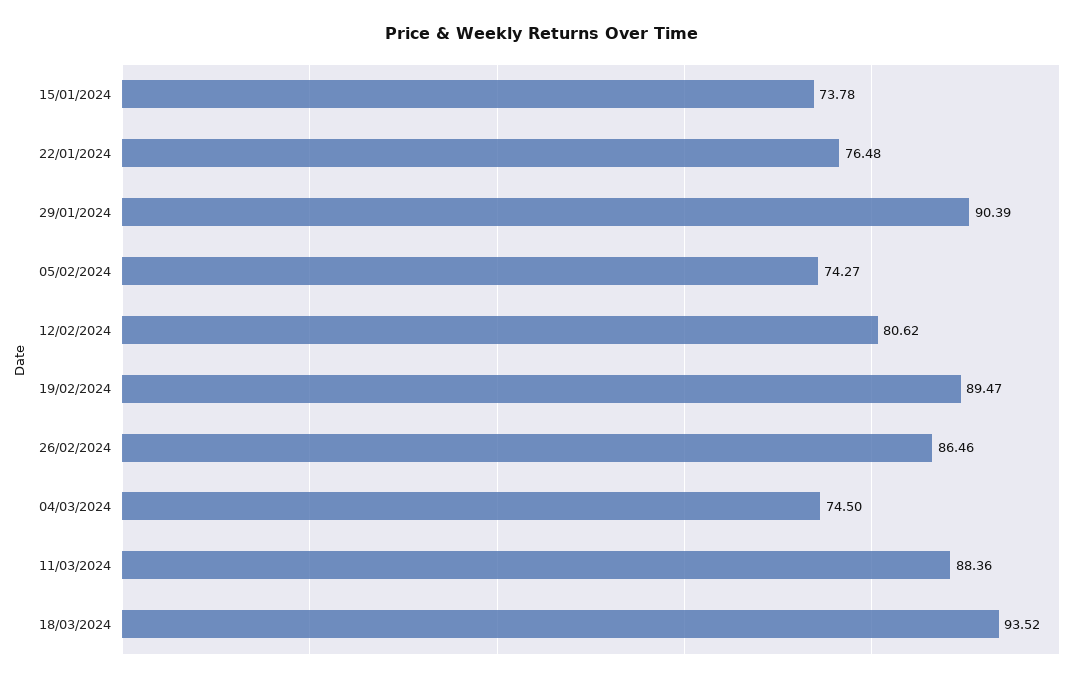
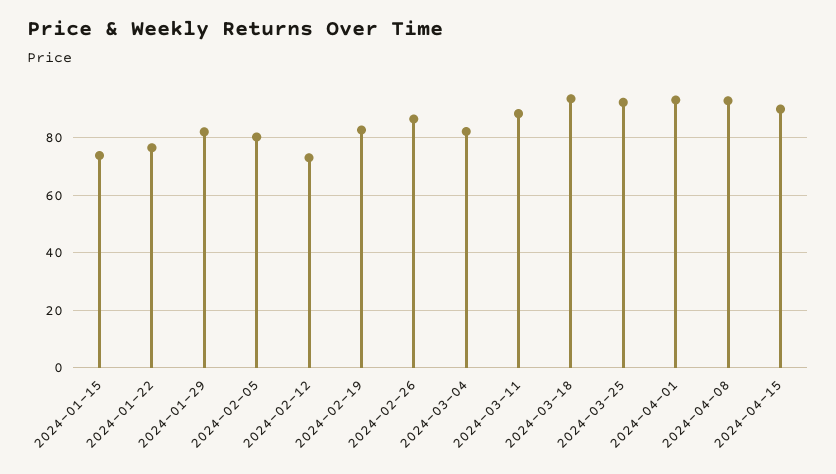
29/01/2024: 90.39 -> 82.5
05/02/2024: 74.27 -> 80
12/02/2024: 80.62 -> 72.5
19/02/2024: 89.47 -> 82.5
04/03/2024: 74.5 -> 82.5
2024-03-25: none -> 92.5
2024-04-01: none -> 92.5
2024-04-08: none -> 92.5
2024-04-15: none -> 90

